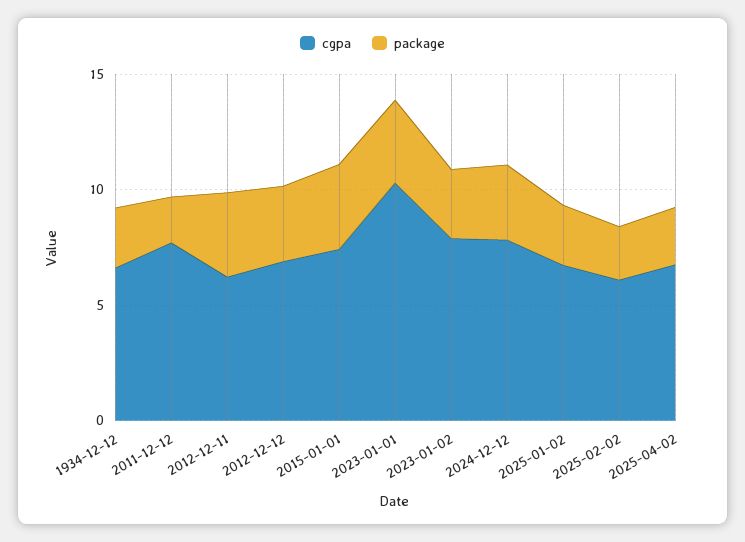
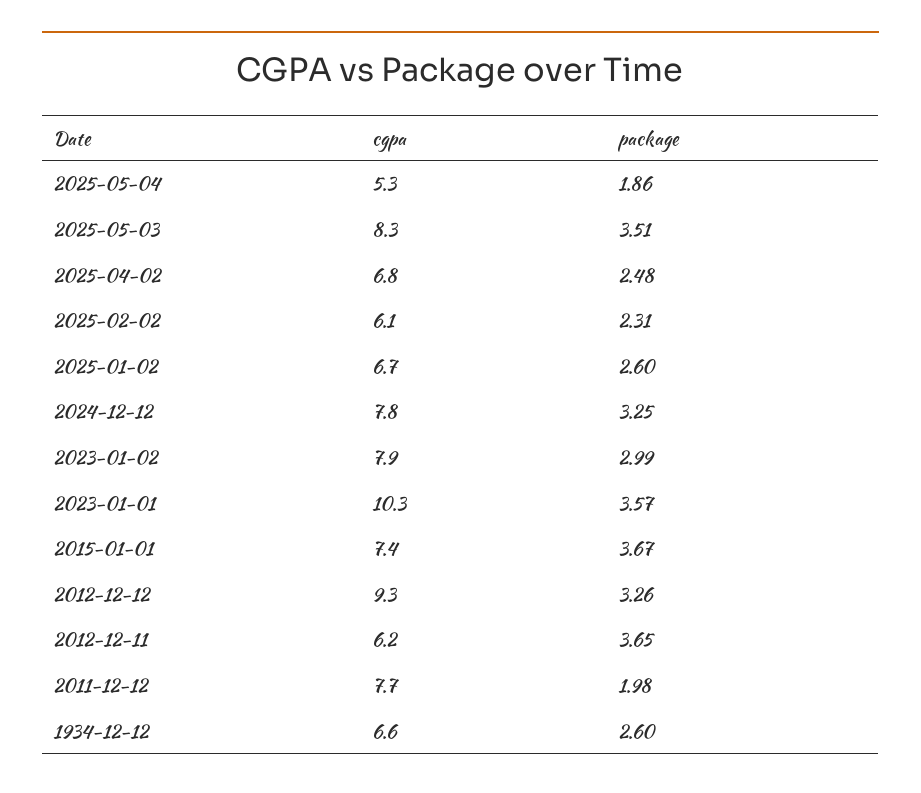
cgpa, 2012-12-12: 7 -> 9.3
cgpa, 2025-05-04: none -> 5.3
package, 2025-05-04: none -> 1.86
cgpa, 2025-05-03: none -> 8.3
package, 2025-05-03: none -> 3.51

